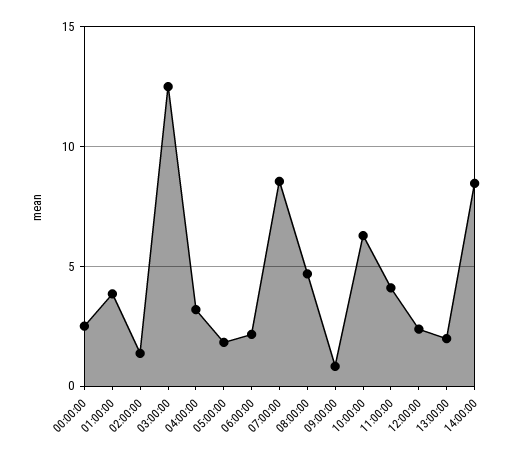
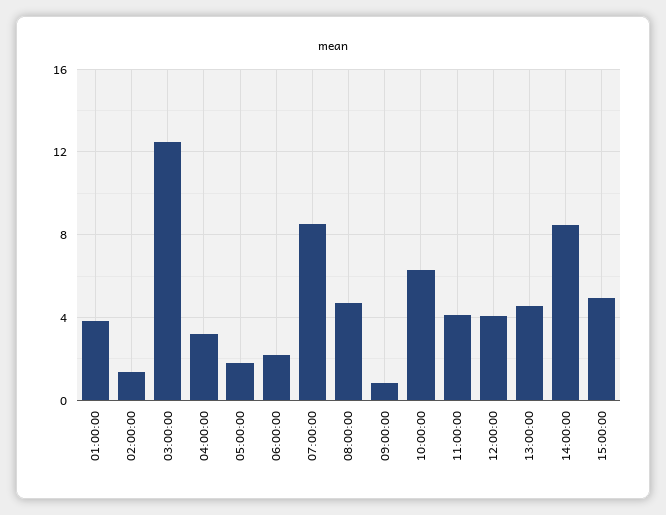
00:00:00: 2.5 -> none
12:00:00: 2.5 -> 4
13:00:00: 2 -> 4.5
15:00:00: none -> 5

